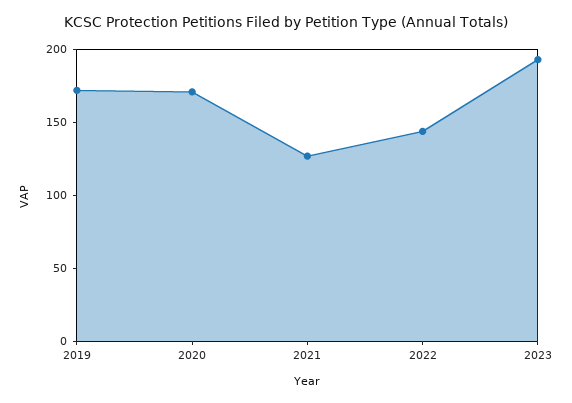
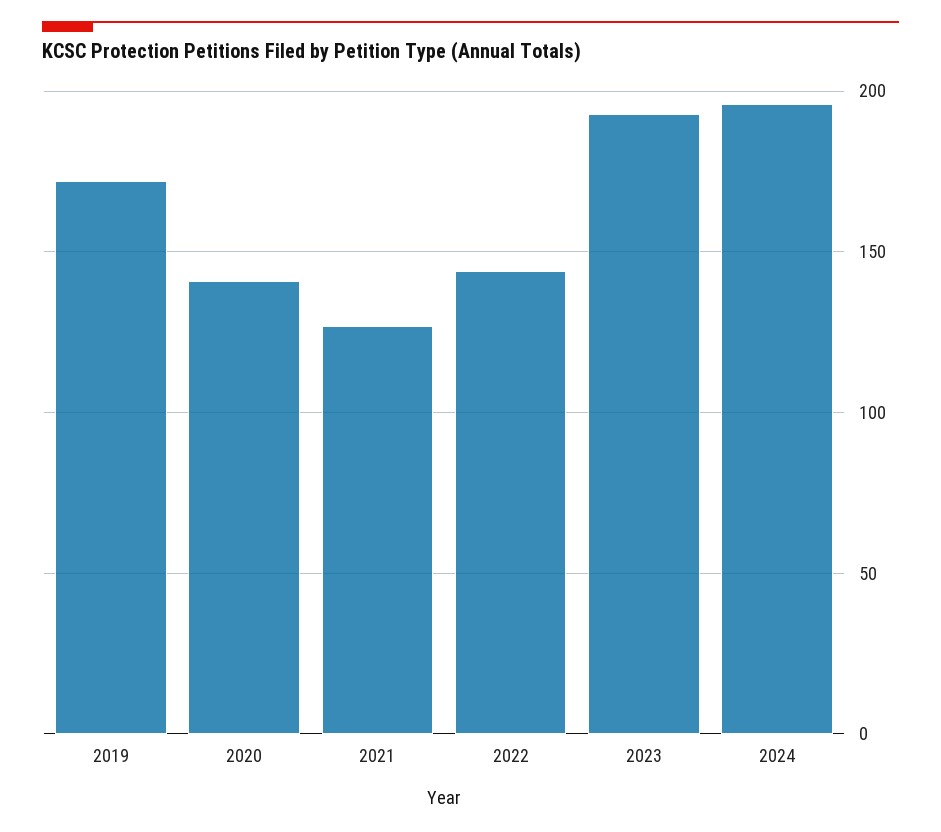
2020: 170 -> 140
2024: none -> 195

